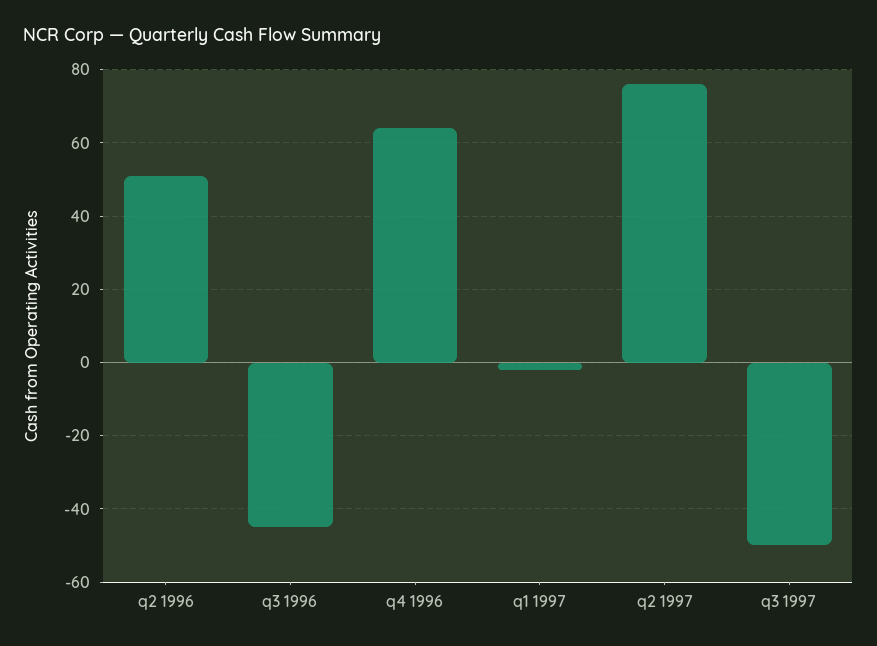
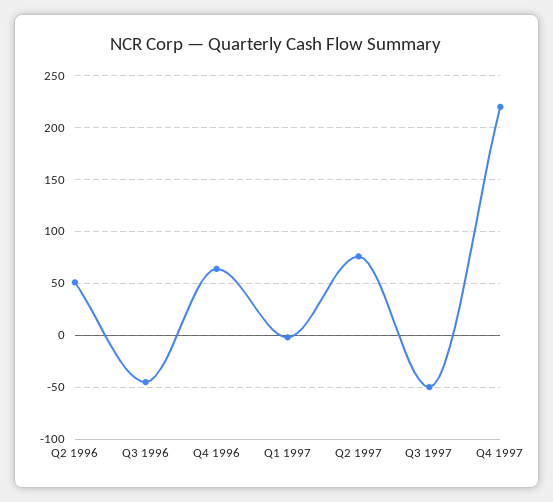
Q4 1997: none -> 220

